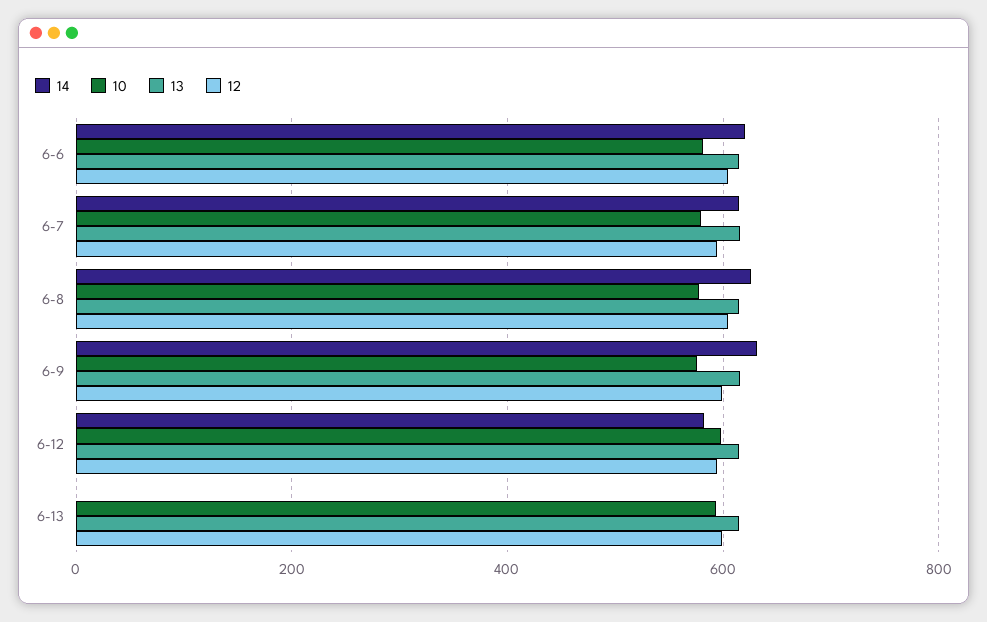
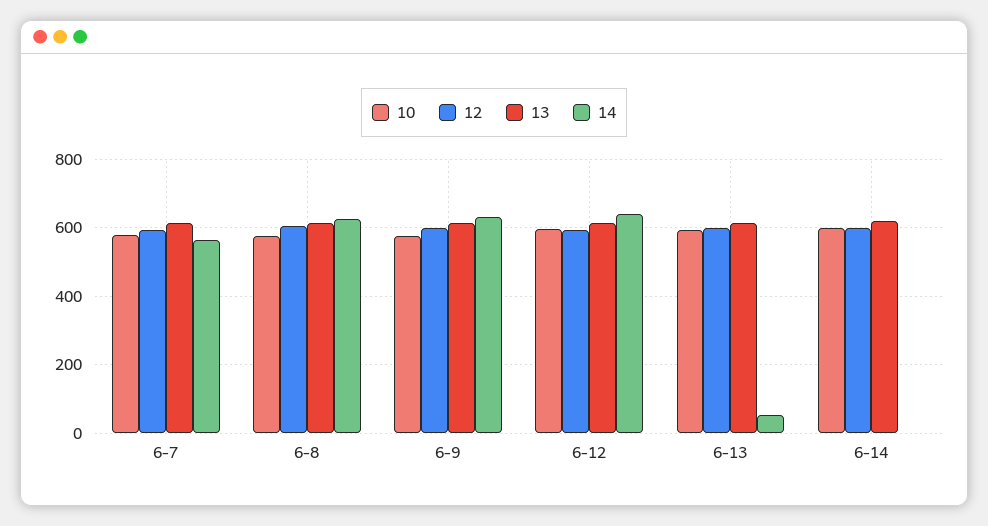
14, 6-6: 620 -> none
10, 6-6: 580 -> none
13, 6-6: 620 -> none
12, 6-6: 600 -> none
14, 6-7: 620 -> 560
14, 6-12: 580 -> 640
14, 6-13: 0 -> 60
10, 6-14: none -> 600
12, 6-14: none -> 600
13, 6-14: none -> 620
14, 6-14: none -> 0

